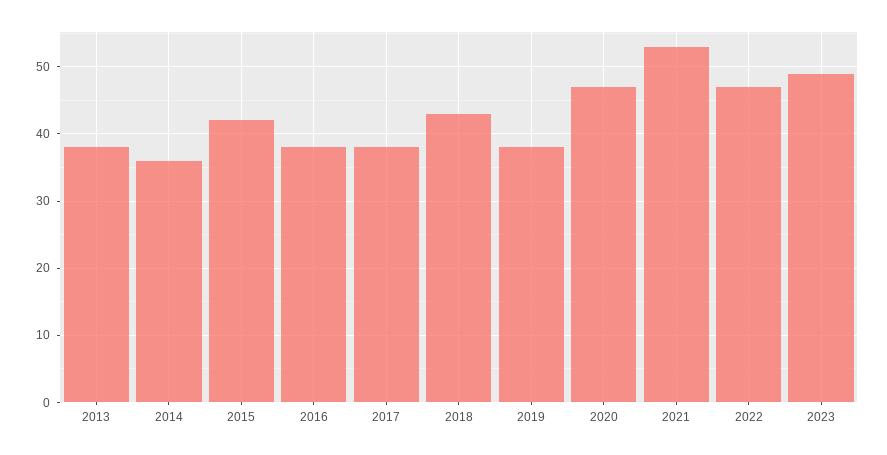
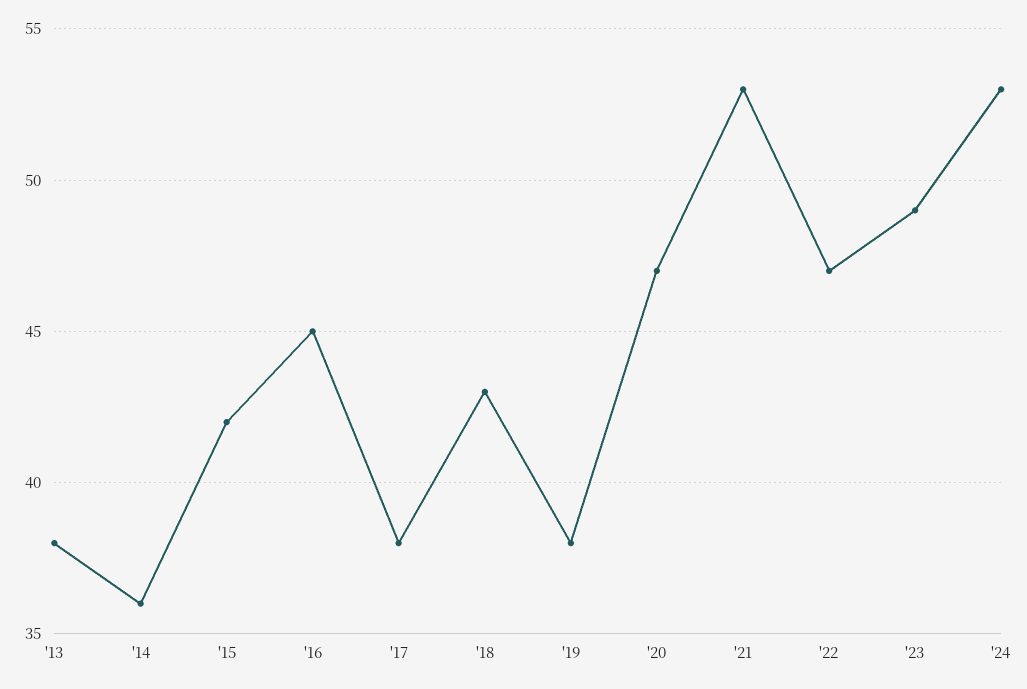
2016: 38 -> 45
'24: none -> 53

